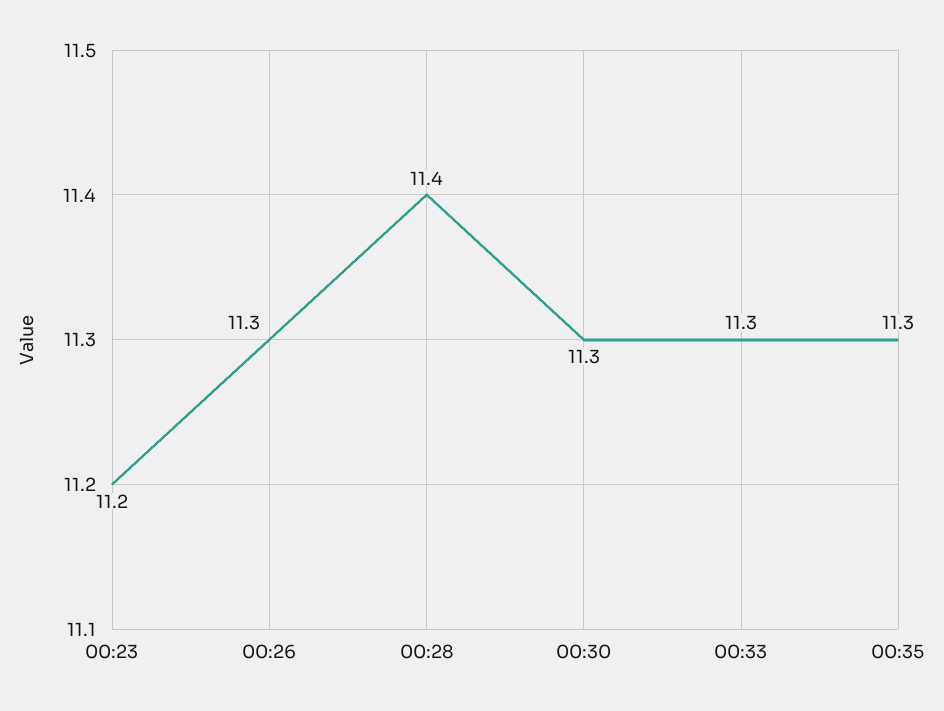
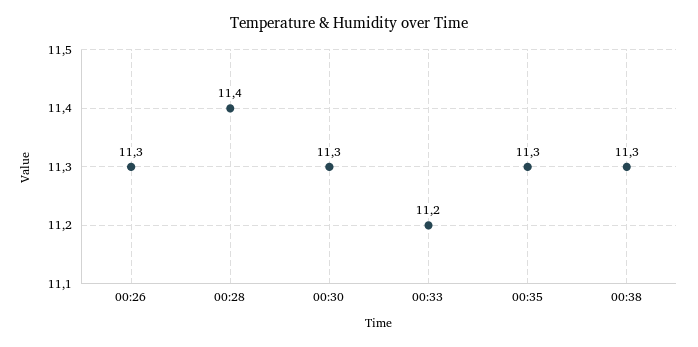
00:23: 11.2 -> none
00:33: 11.3 -> 11.2
00:38: none -> 11.3

